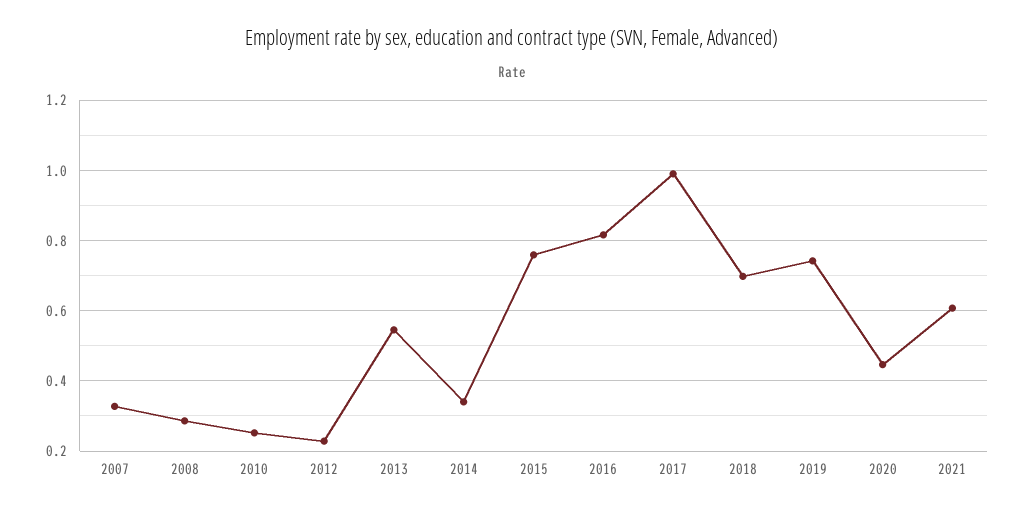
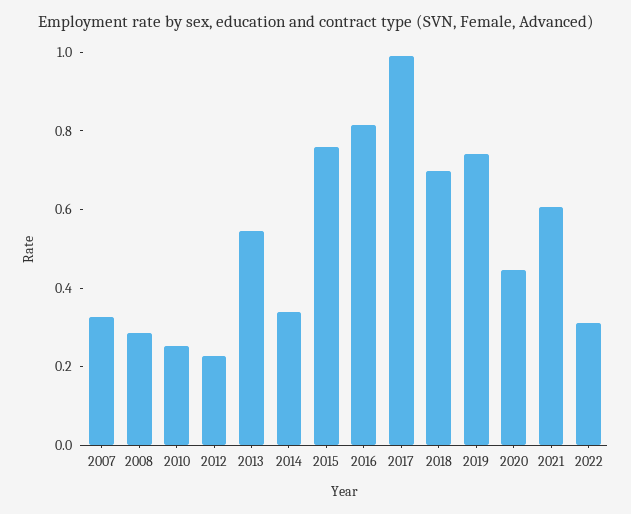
2022: none -> 0.3

